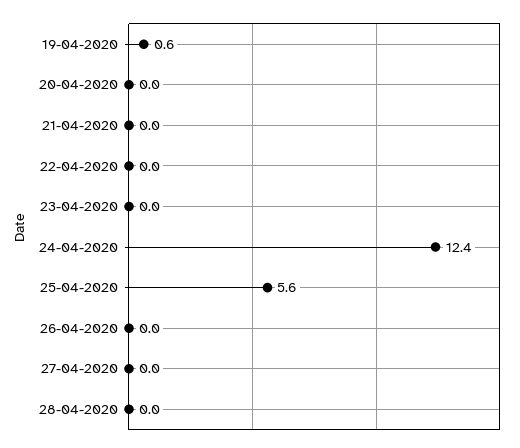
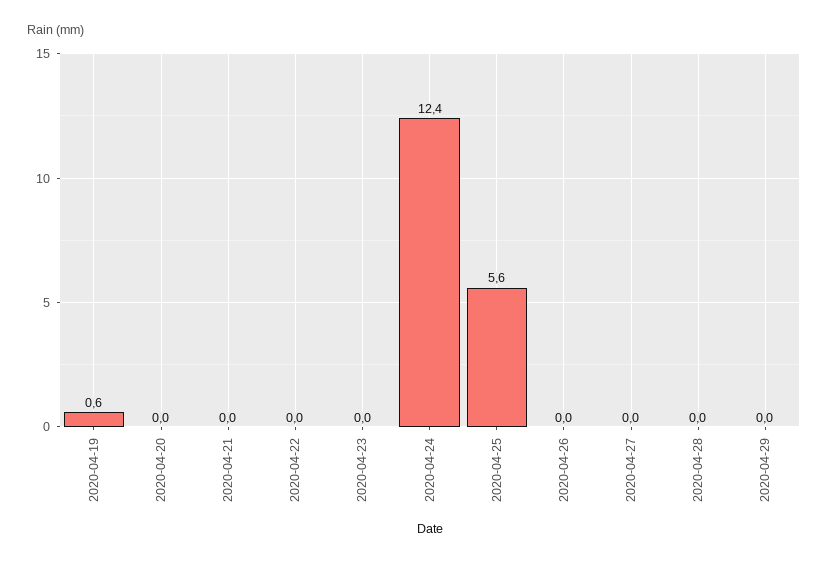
2020-04-29: none -> 0

